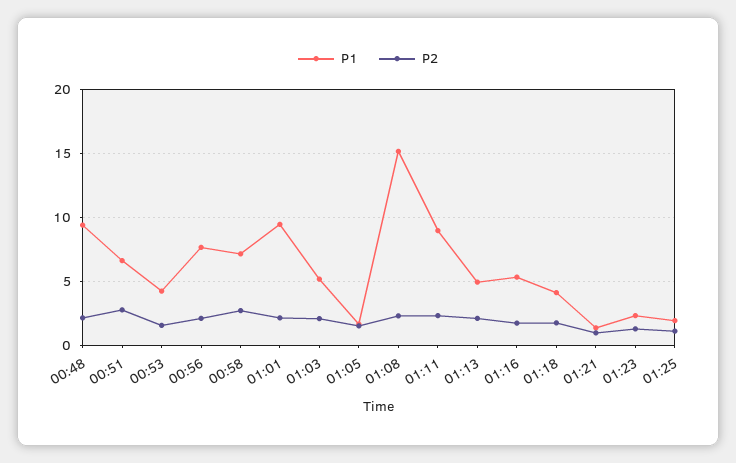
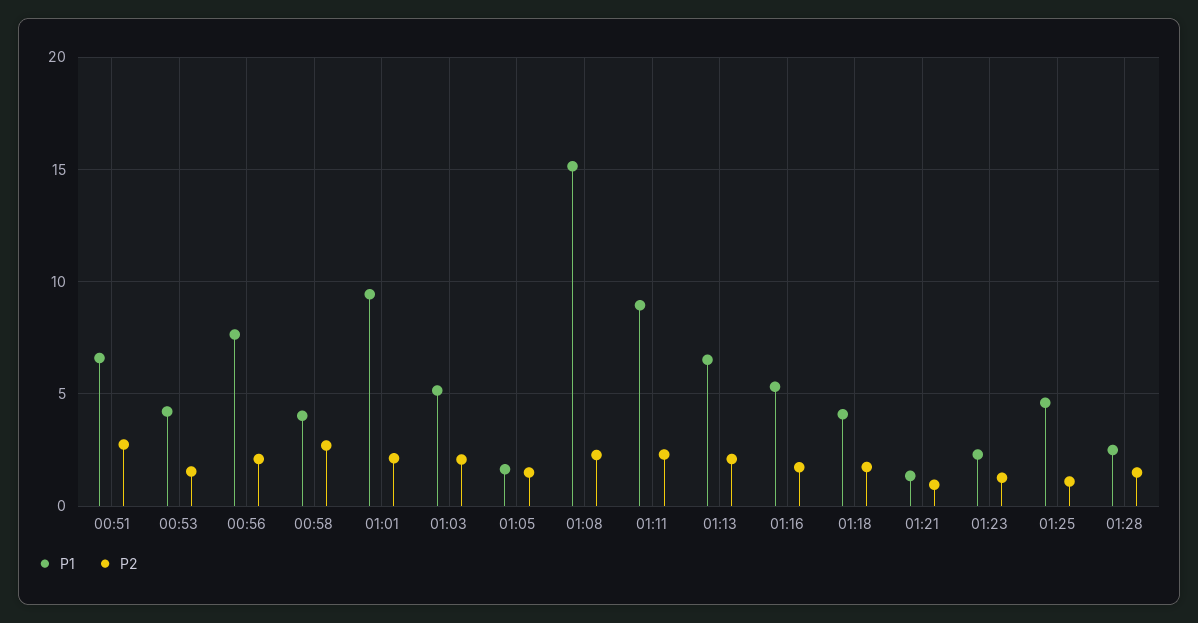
P1, 00:48: 9.5 -> none
P2, 00:48: 2 -> none
P1, 00:58: 7 -> 4
P1, 01:13: 5 -> 6.5
P1, 01:25: 2 -> 4.5
P1, 01:28: none -> 2.5
P2, 01:28: none -> 1.5

